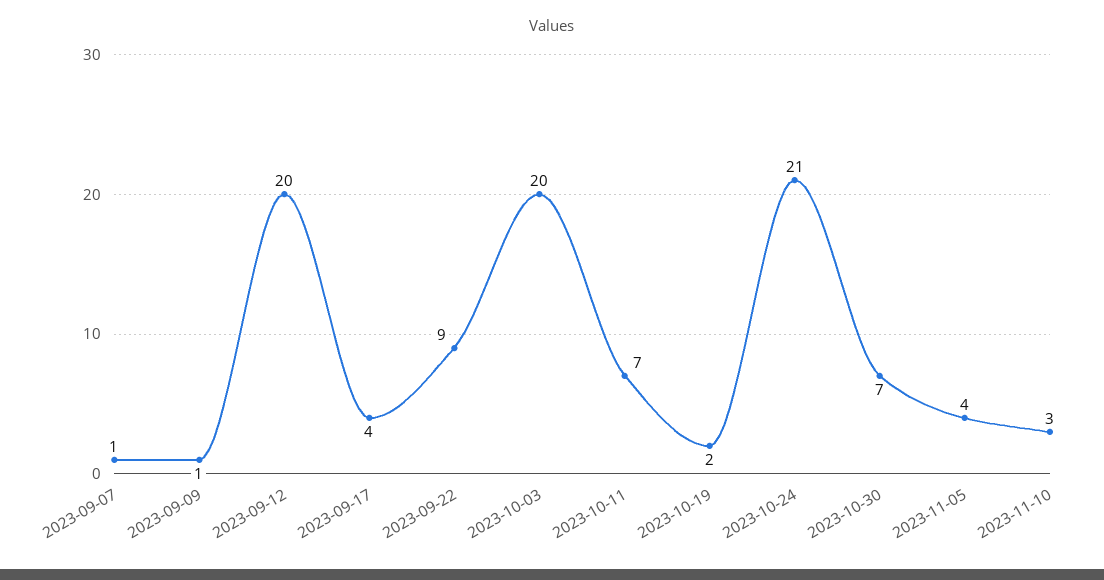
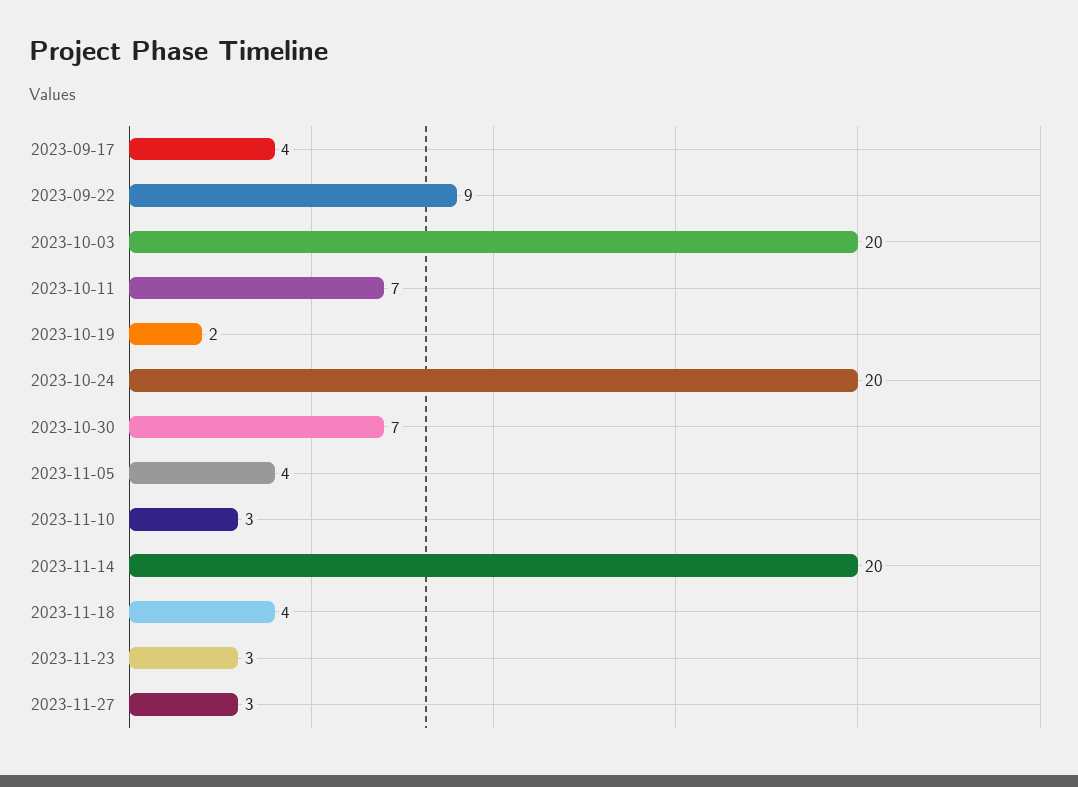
2023-09-07: 1 -> none
2023-09-09: 1 -> none
2023-09-12: 20 -> none
2023-10-24: 21 -> 20
2023-11-14: none -> 20
2023-11-18: none -> 4
2023-11-23: none -> 3
2023-11-27: none -> 3

